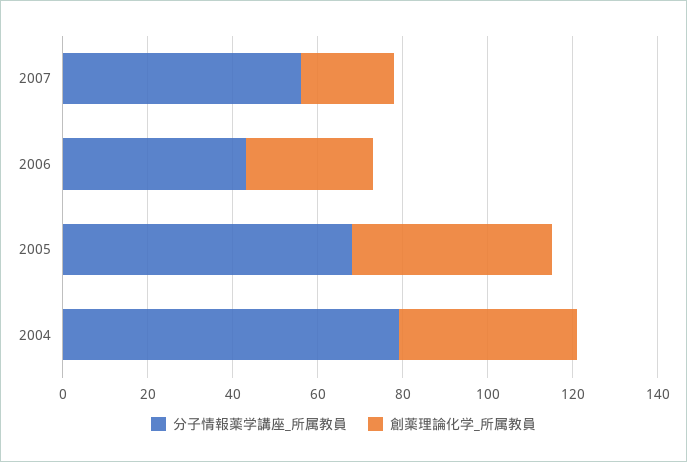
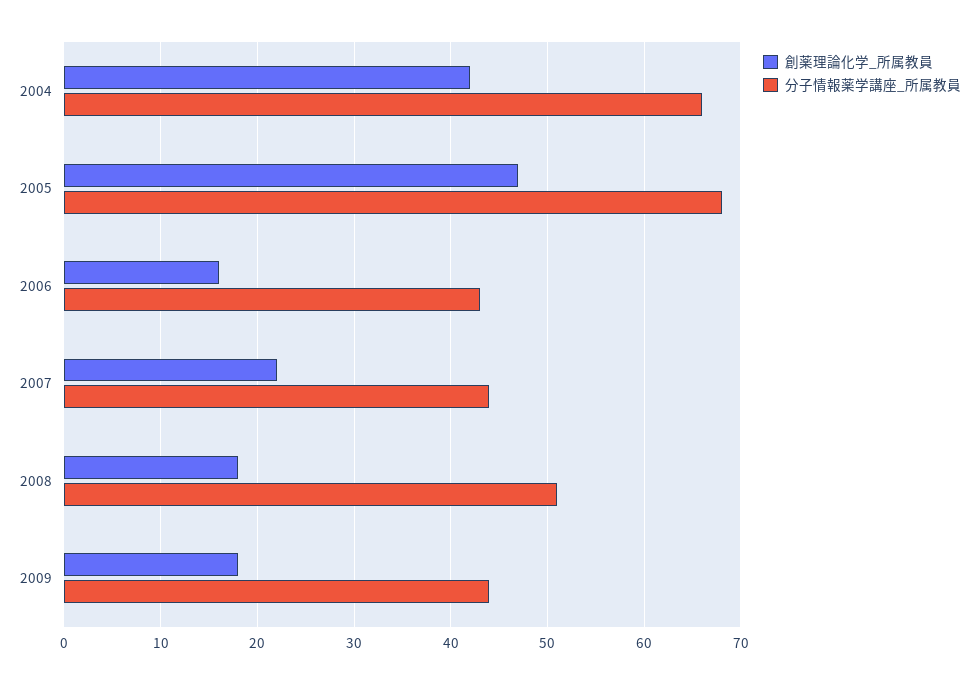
分子情報薬学講座_所属教員, 2007: 55 -> 44
創薬理論化学_所属教員, 2006: 30 -> 16
分子情報薬学講座_所属教員, 2004: 80 -> 66
創薬理論化学_所属教員, 2008: none -> 18
分子情報薬学講座_所属教員, 2008: none -> 51
創薬理論化学_所属教員, 2009: none -> 18
分子情報薬学講座_所属教員, 2009: none -> 44

